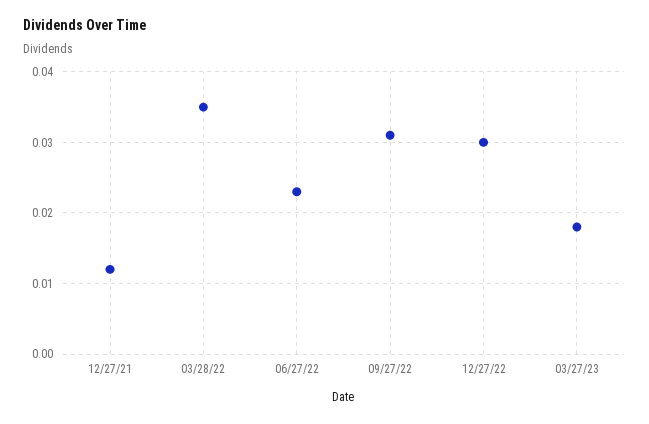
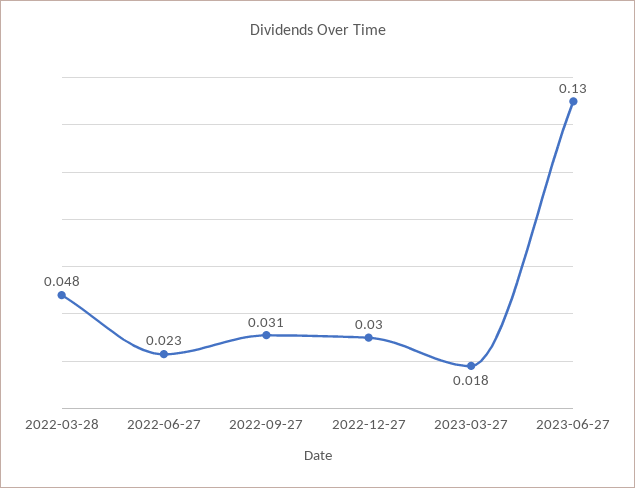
12/27/21: 0.012 -> none
03/28/22: 0.035 -> 0.048
2023-06-27: none -> 0.13

